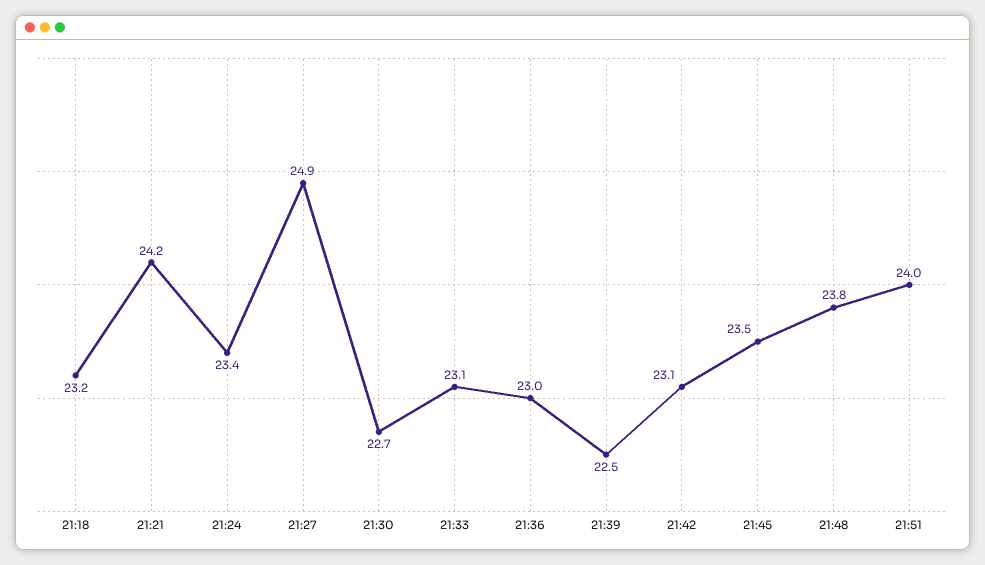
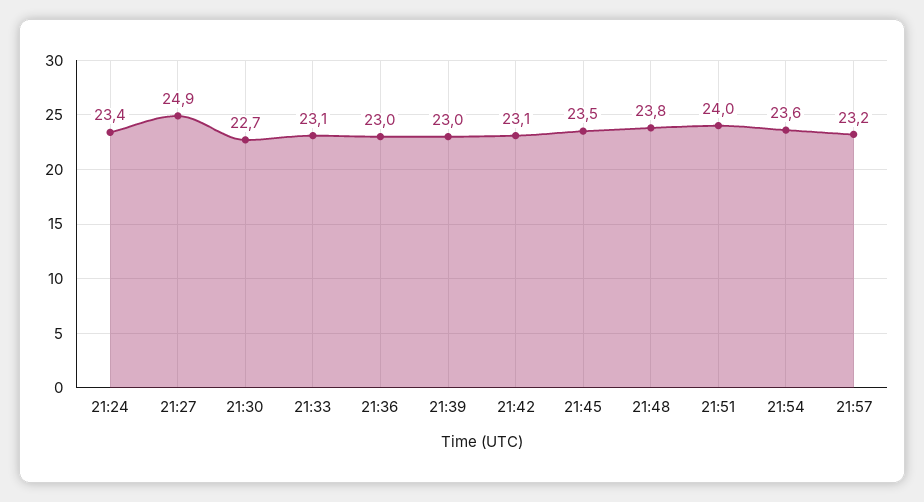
21:18: 23.2 -> none
21:21: 24.2 -> none
21:39: 22.5 -> 23
21:54: none -> 23.6
21:57: none -> 23.2

